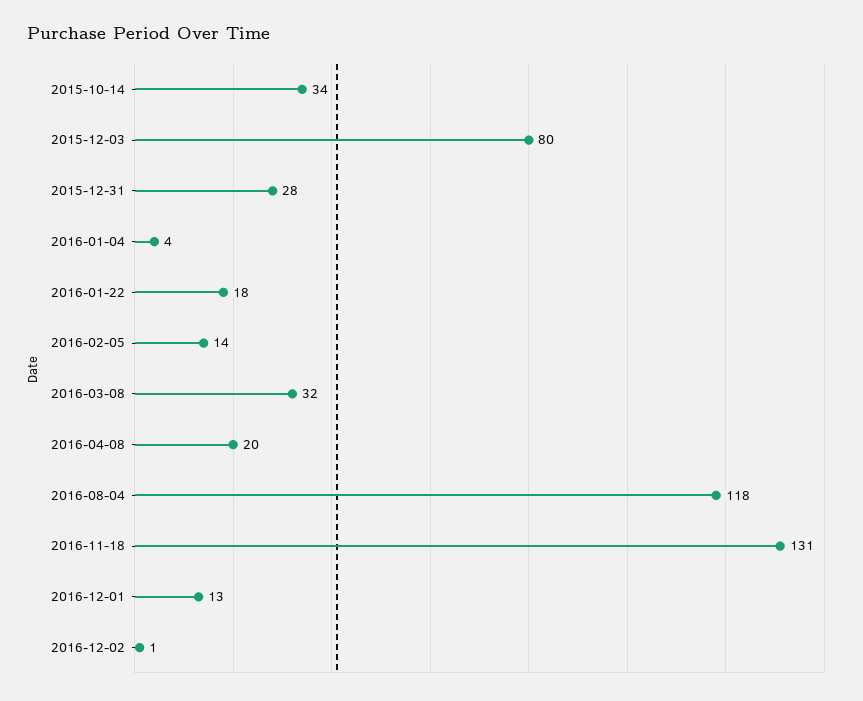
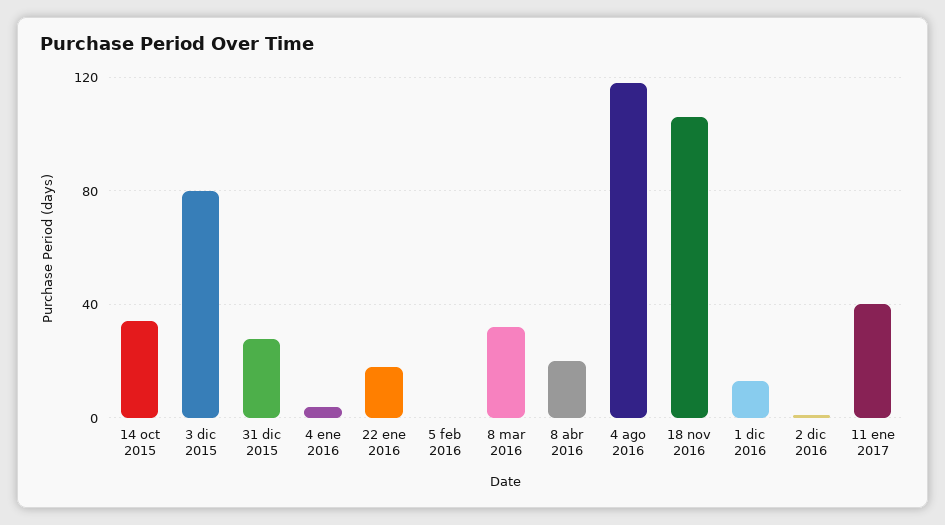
2016-02-05: 14 -> 0
2016-11-18: 131 -> 105
11 ene 2017: none -> 40

